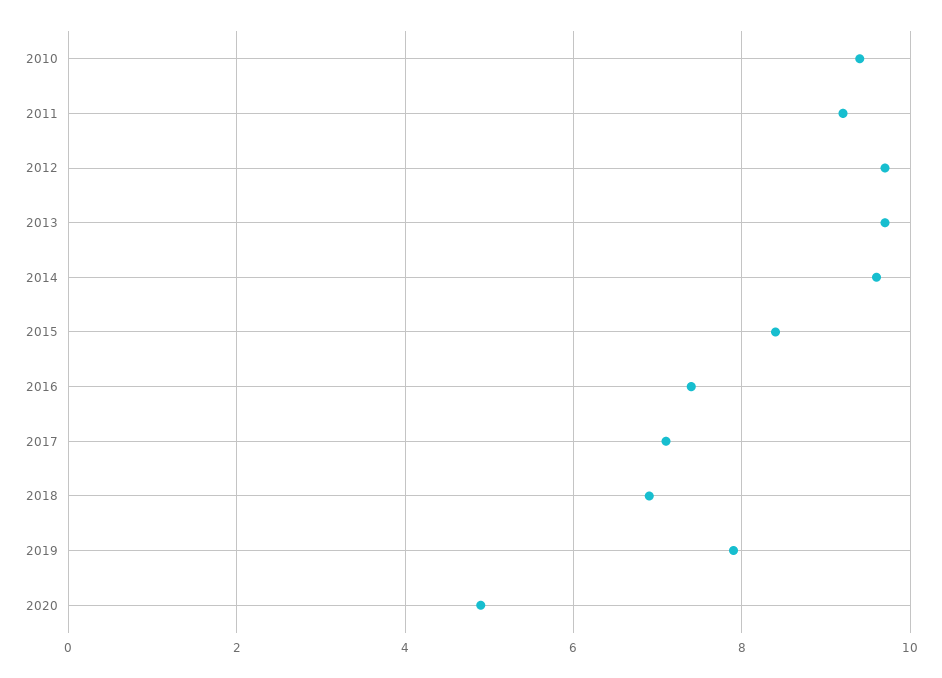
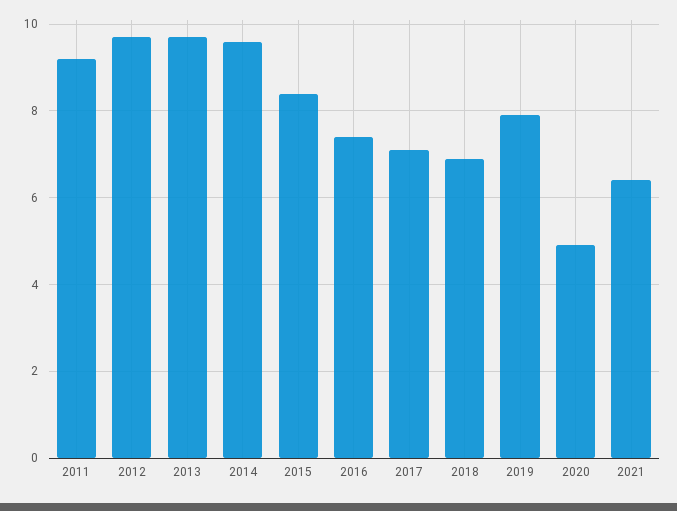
2010: 9.5 -> none
2021: none -> 6.5

